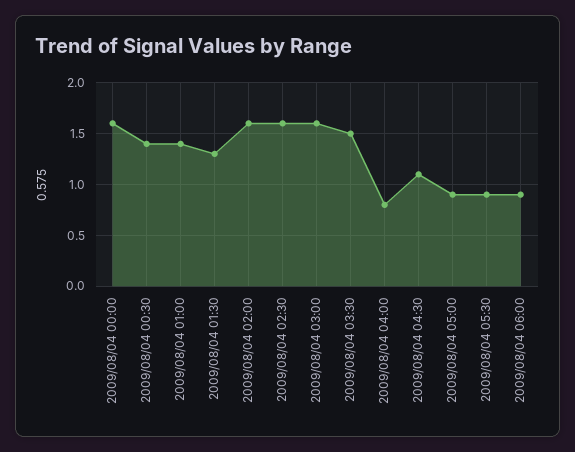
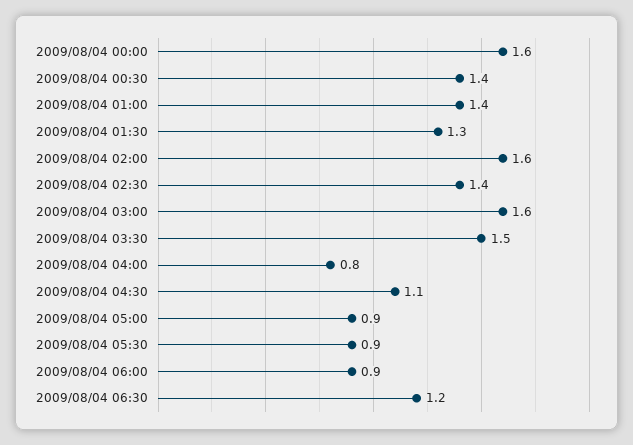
2009/08/04 02:30: 1.6 -> 1.4
2009/08/04 06:30: none -> 1.2

